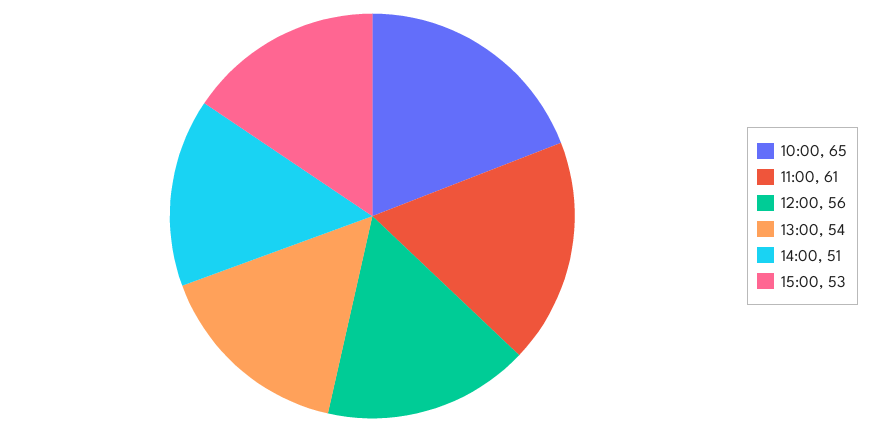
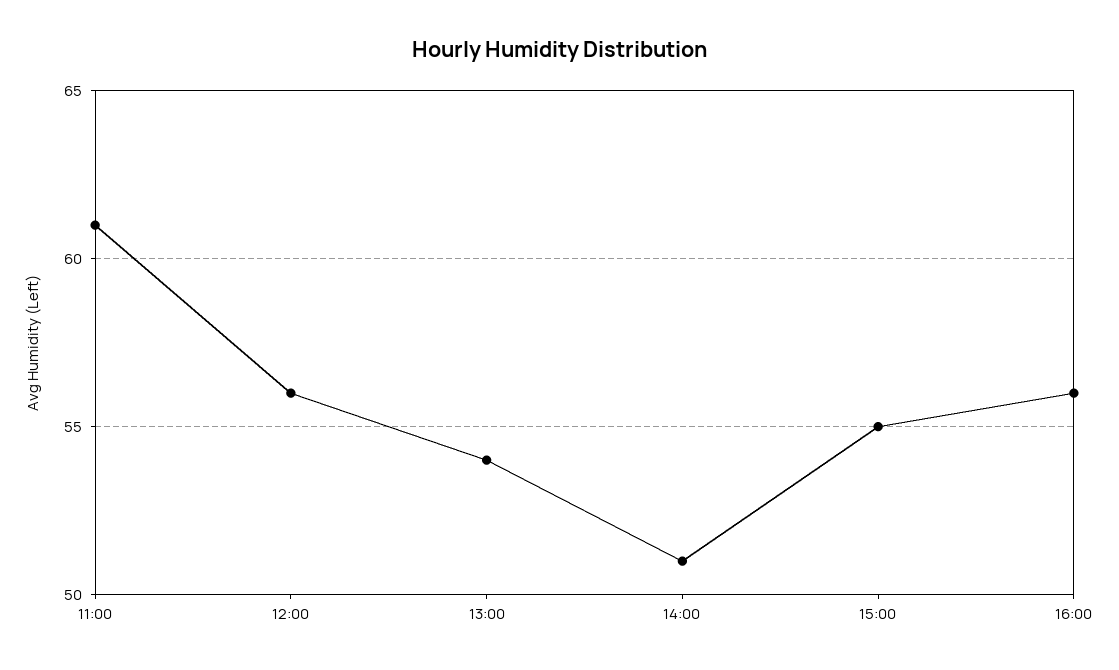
10:00: 65 -> none
15:00: 53 -> 55
16:00: none -> 56

